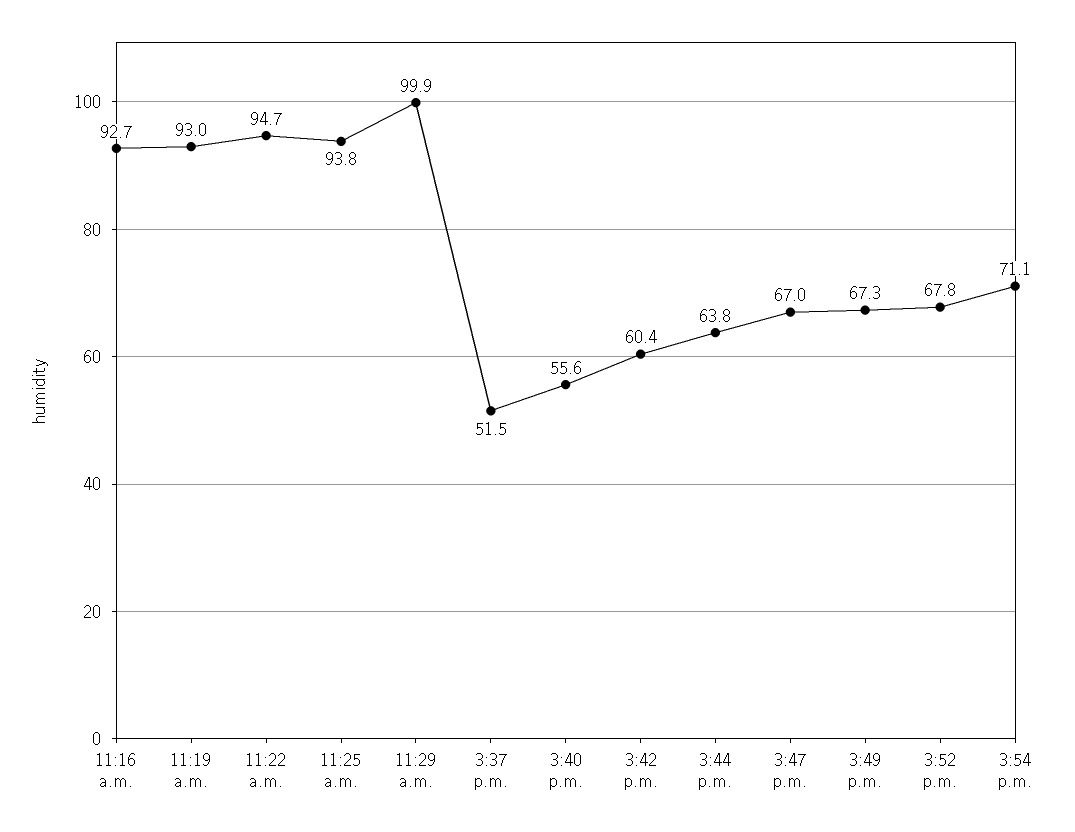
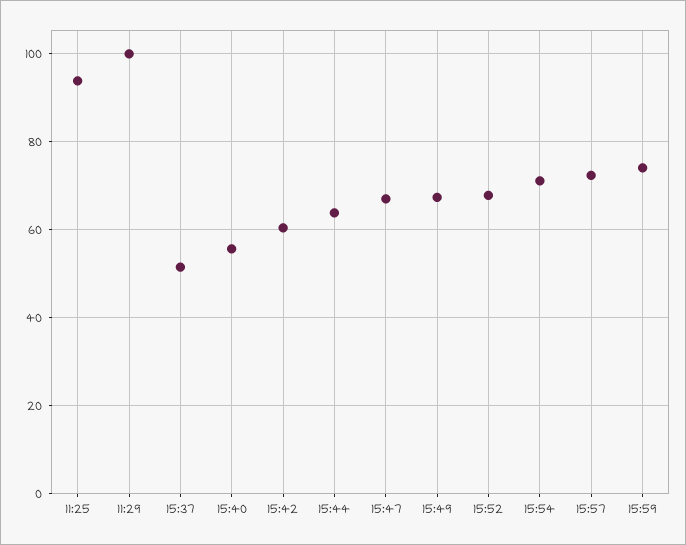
11:16 a.m.: 92.7 -> none
11:19 a.m.: 93 -> none
11:22 a.m.: 94.7 -> none
15:57: none -> 72
15:59: none -> 74

